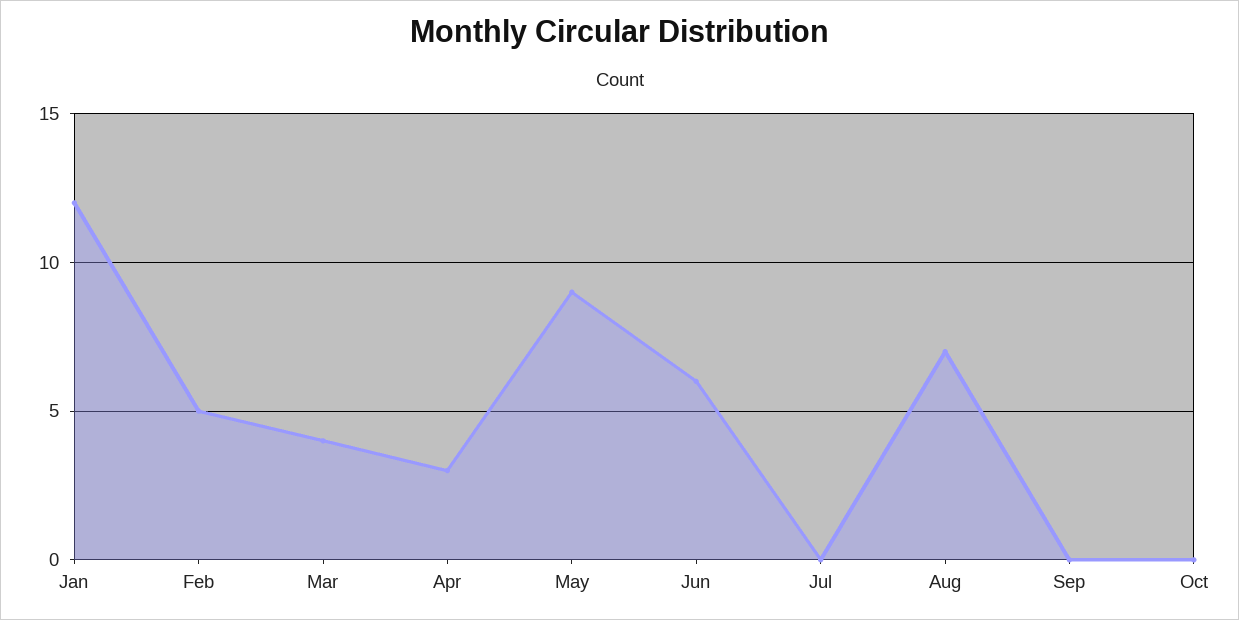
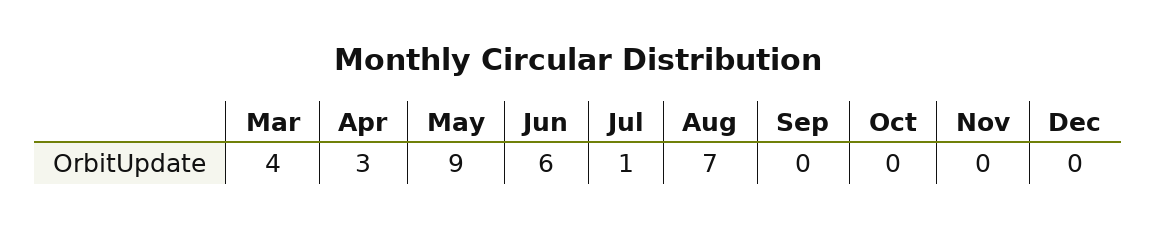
Jan: 12 -> none
Feb: 5 -> none
Jul: 0 -> 1
Nov: none -> 0
Dec: none -> 0

